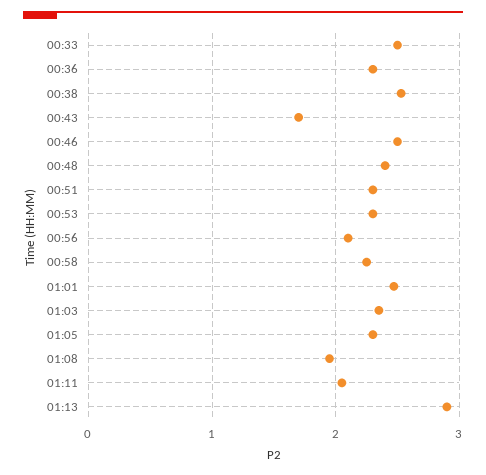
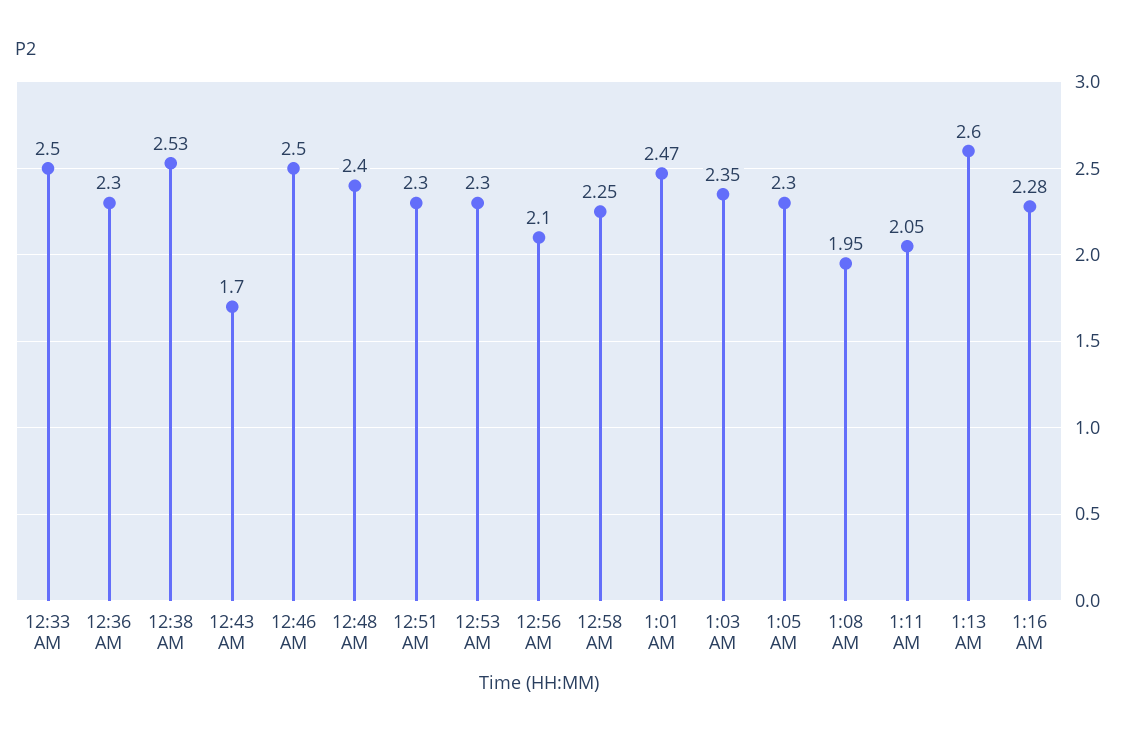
01:13: 2.9 -> 2.6
1:16 AM: none -> 2.28

